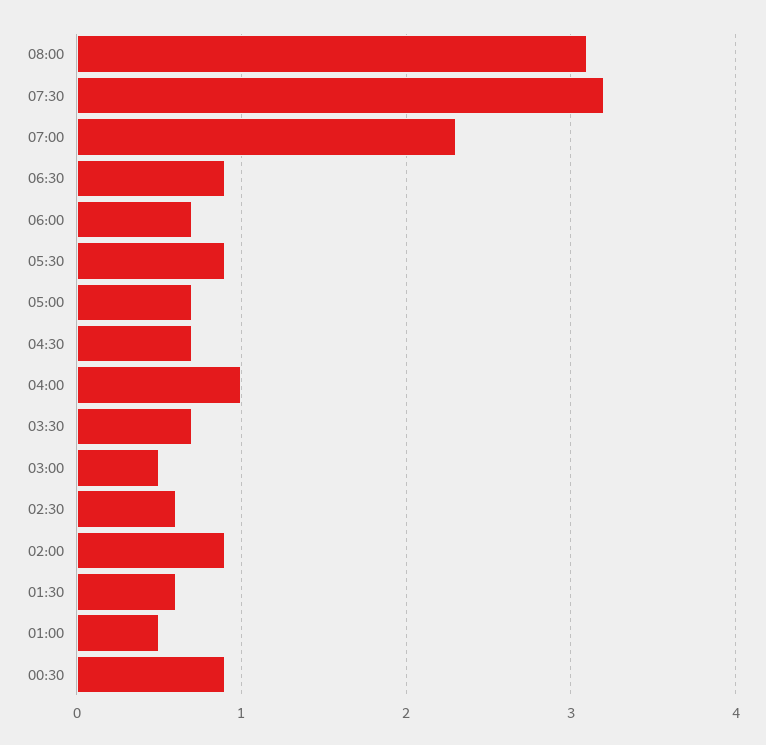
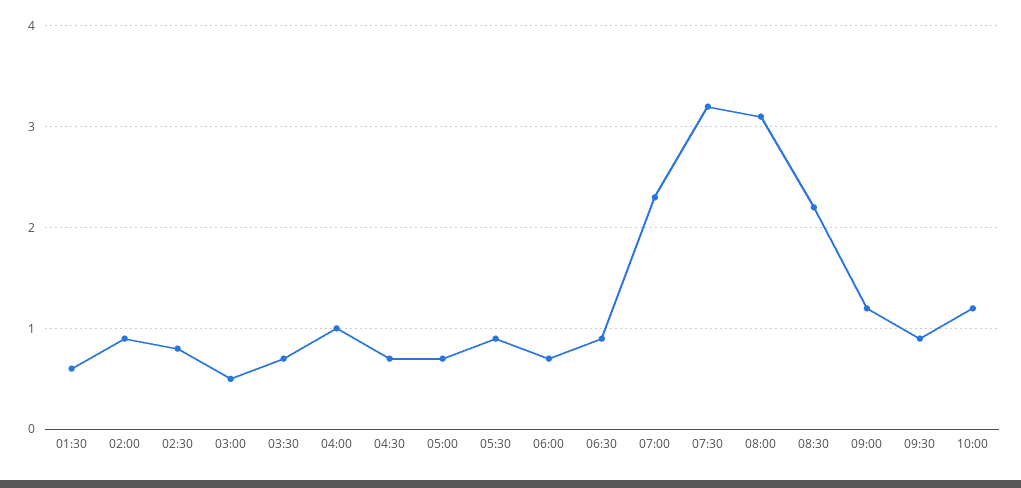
02:30: 0.6 -> 0.8
01:00: 0.5 -> none
00:30: 0.9 -> none
08:30: none -> 2.2
09:00: none -> 1.2
09:30: none -> 0.9
10:00: none -> 1.2

